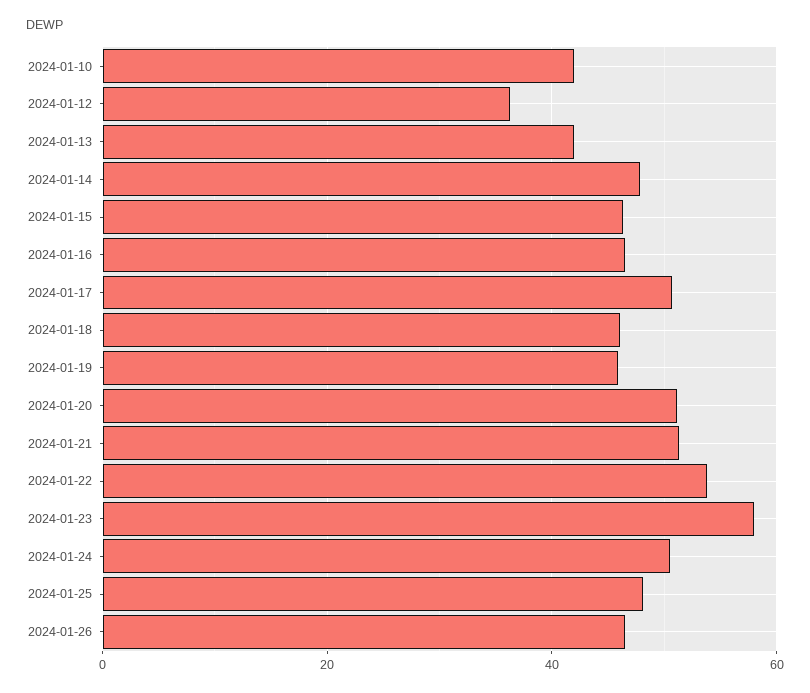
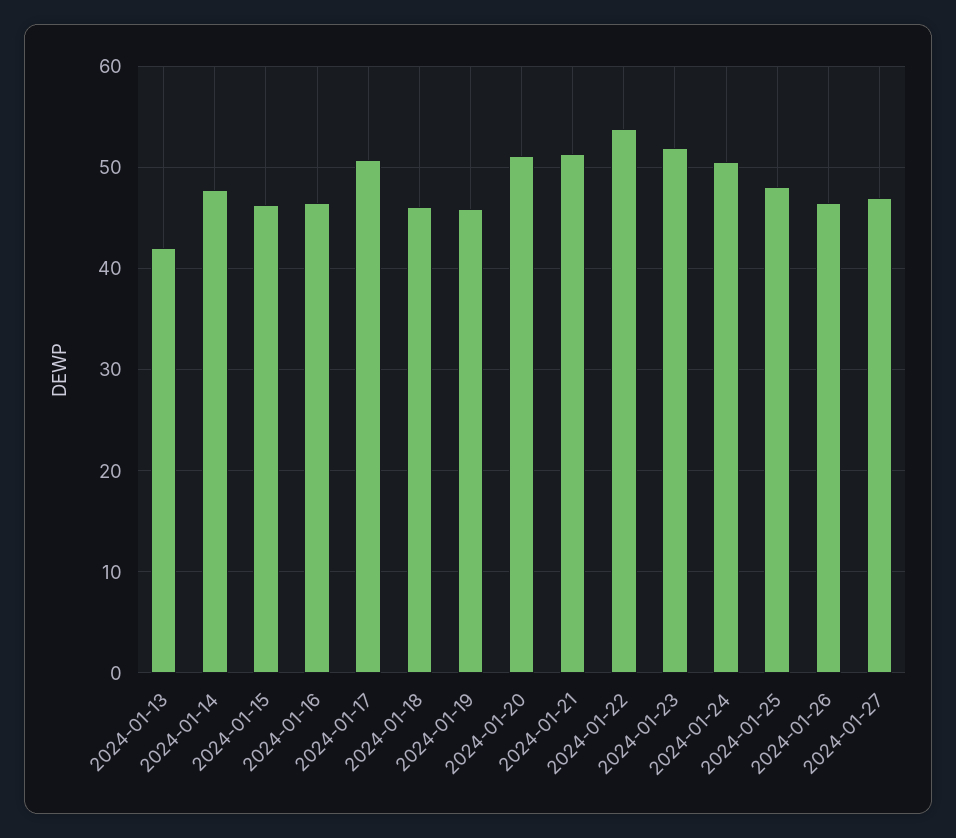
2024-01-10: 42 -> none
2024-01-12: 36 -> none
2024-01-23: 58 -> 52
2024-01-27: none -> 47

